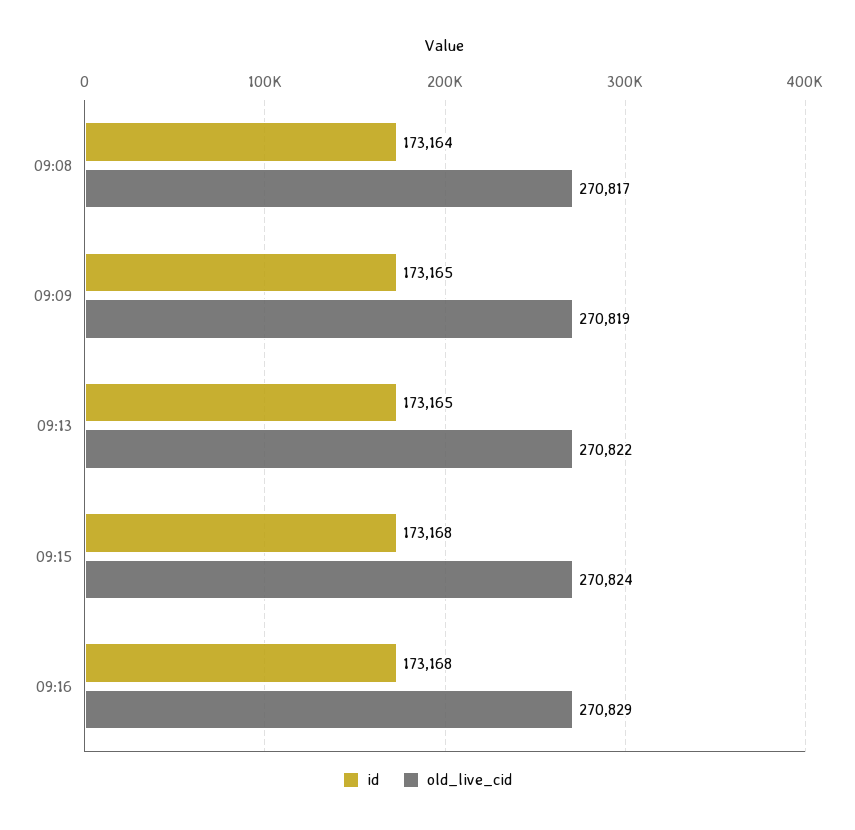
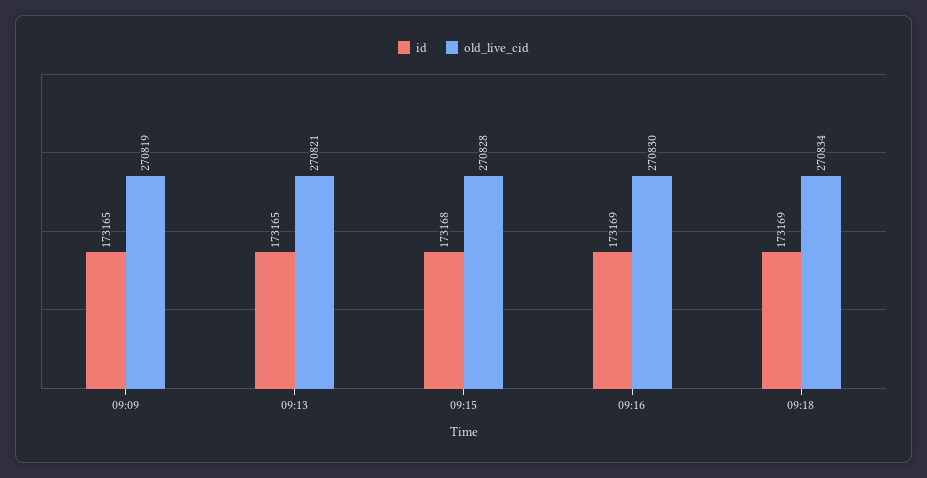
id, 09:08: 173164 -> none
old_live_cid, 09:08: 270817 -> none
old_live_cid, 09:13: 270822 -> 270821
old_live_cid, 09:15: 270824 -> 270828
id, 09:16: 173168 -> 173169
old_live_cid, 09:16: 270829 -> 270830
id, 09:18: none -> 173169
old_live_cid, 09:18: none -> 270834

